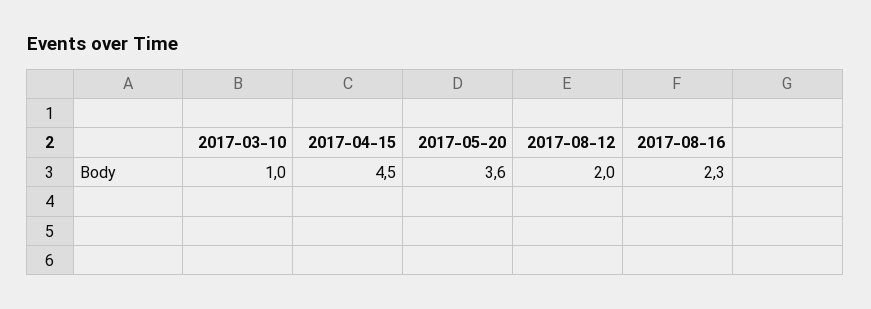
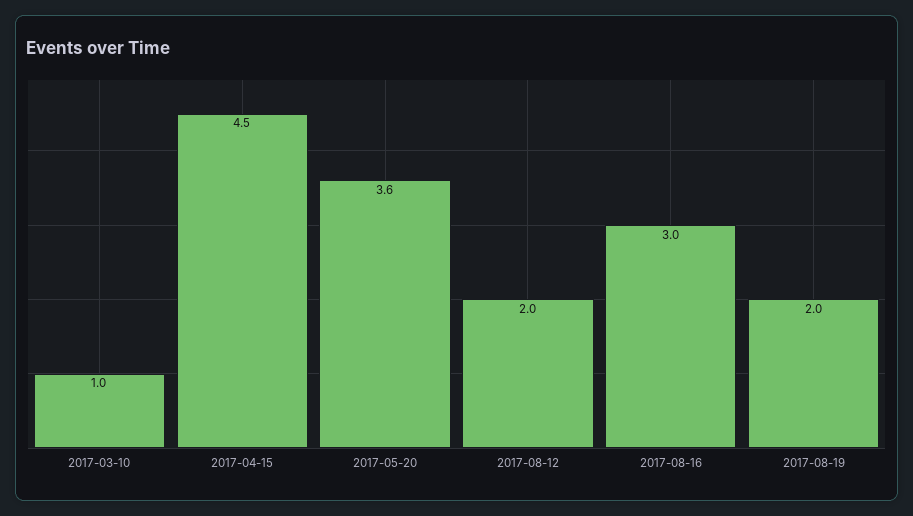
2017-08-16: 2.3 -> 3
2017-08-19: none -> 2

